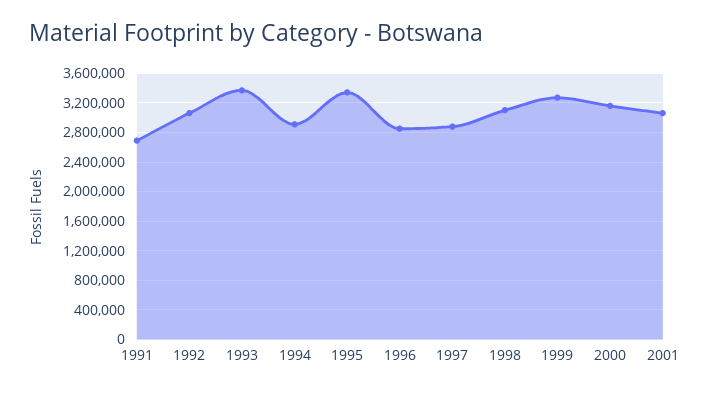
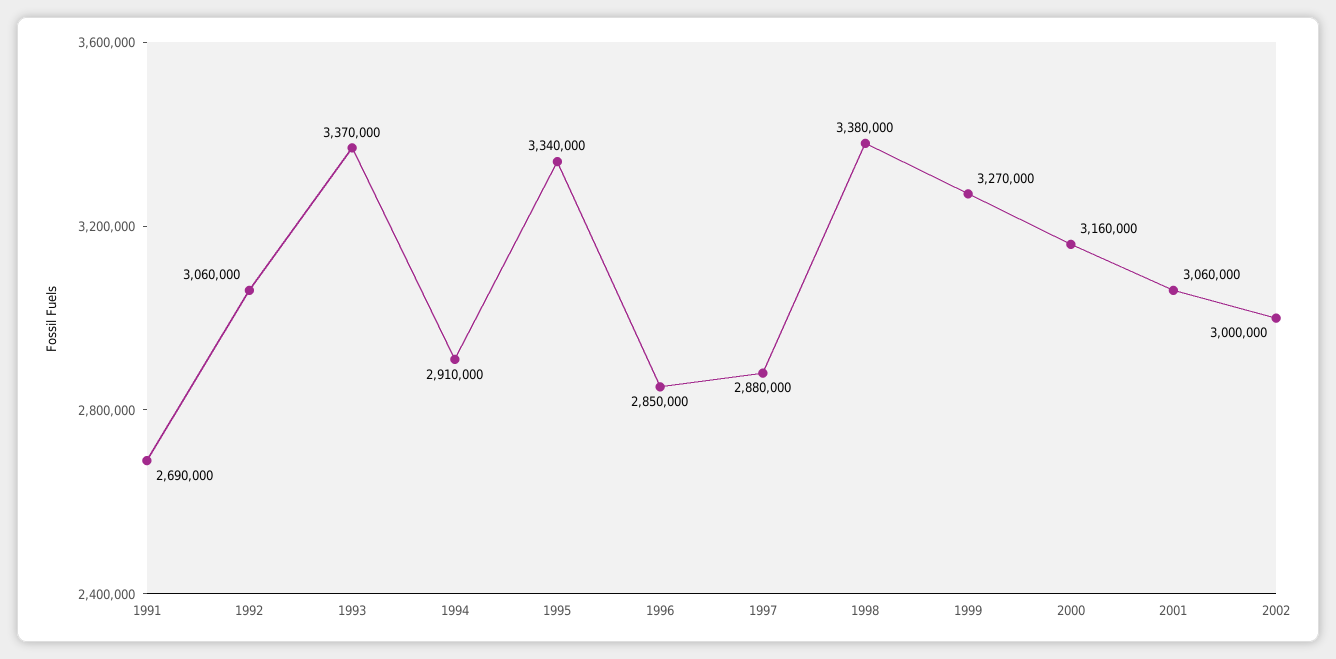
1998: 3100000 -> 3380000
2002: none -> 3000000

